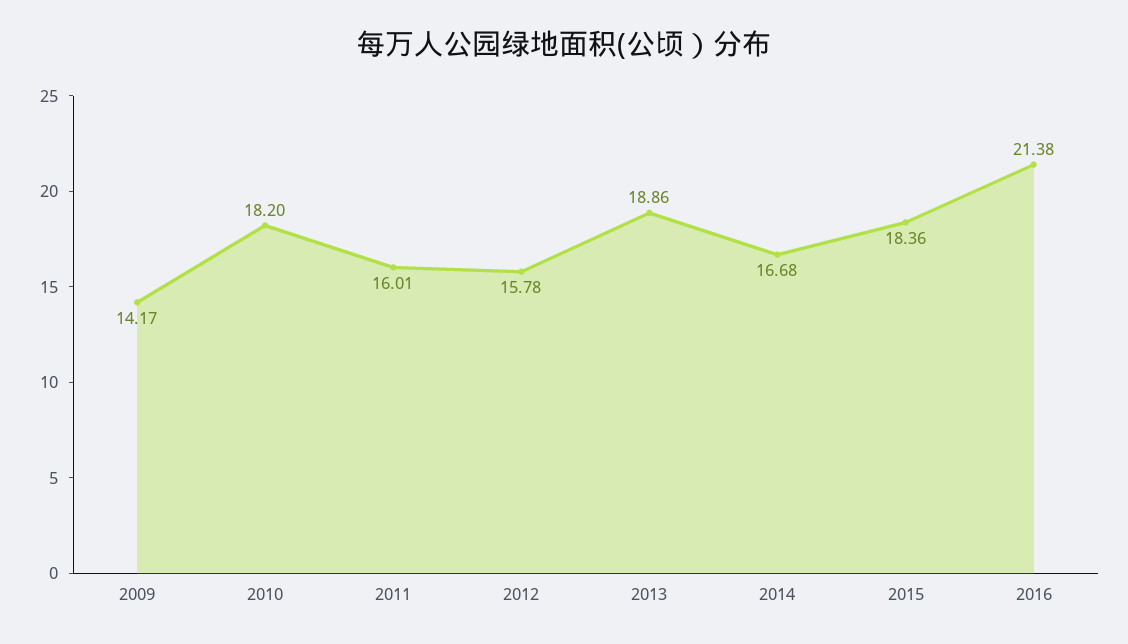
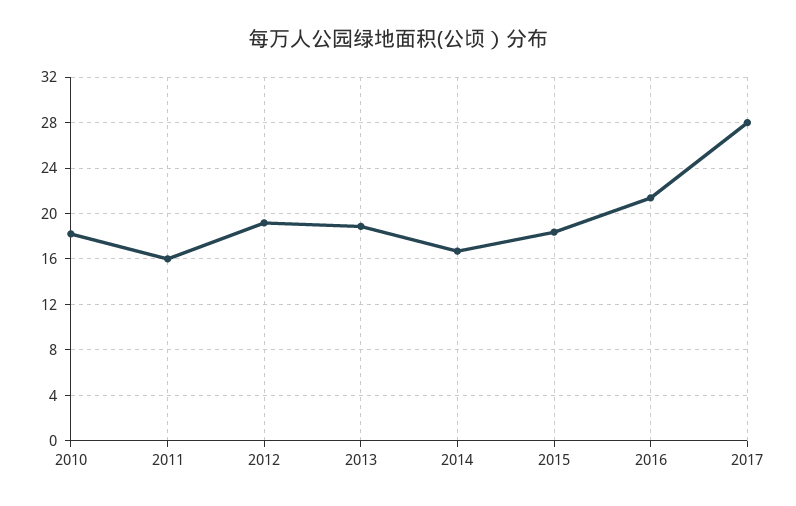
2009: 14.17 -> none
2012: 15.78 -> 19
2017: none -> 28

